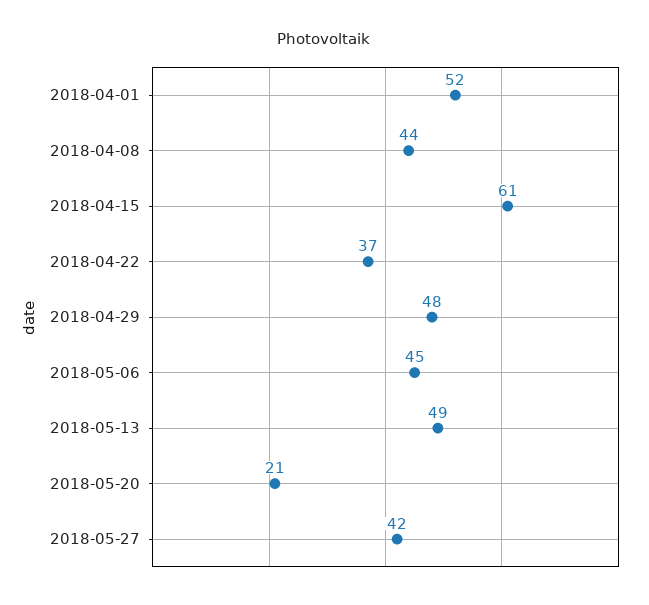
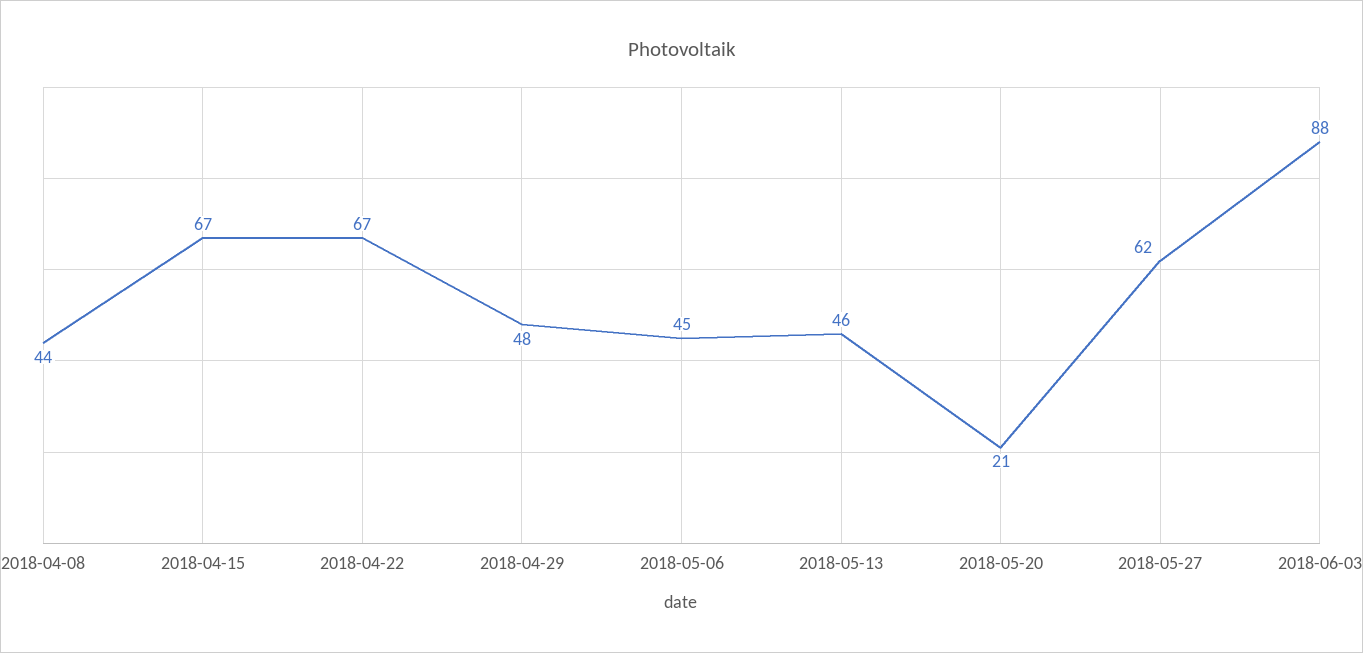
2018-04-01: 52 -> none
2018-04-15: 61 -> 67
2018-04-22: 37 -> 67
2018-05-13: 49 -> 46
2018-05-27: 42 -> 62
2018-06-03: none -> 88

